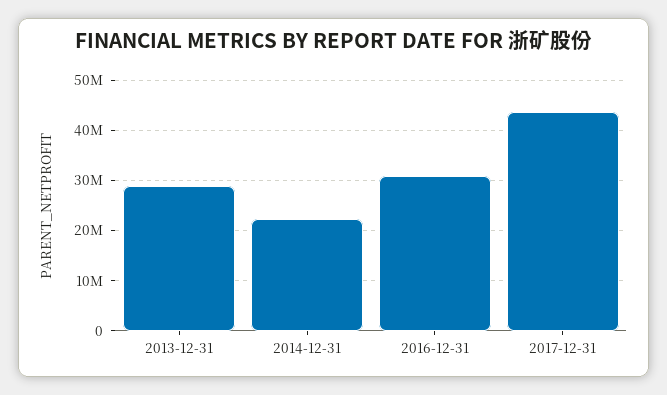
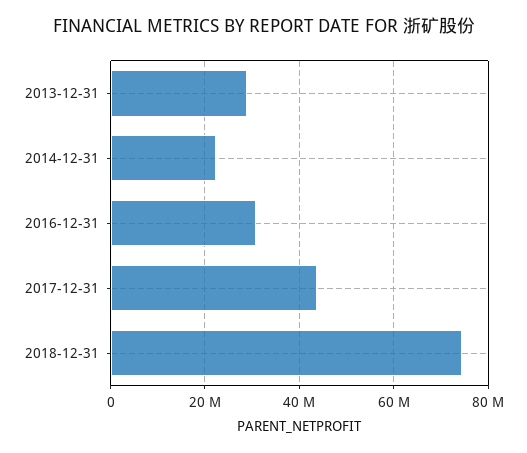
2018-12-31: none -> 74000000

